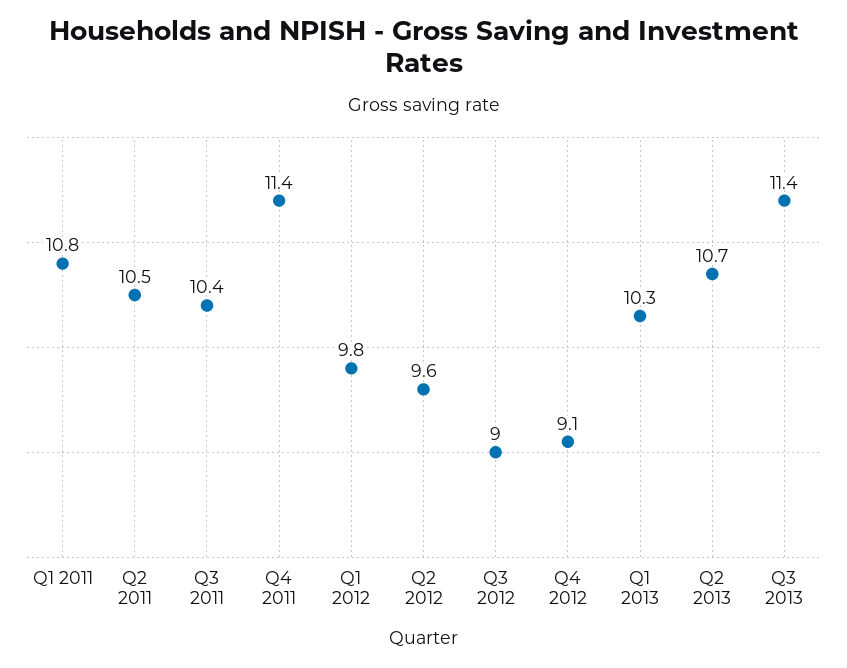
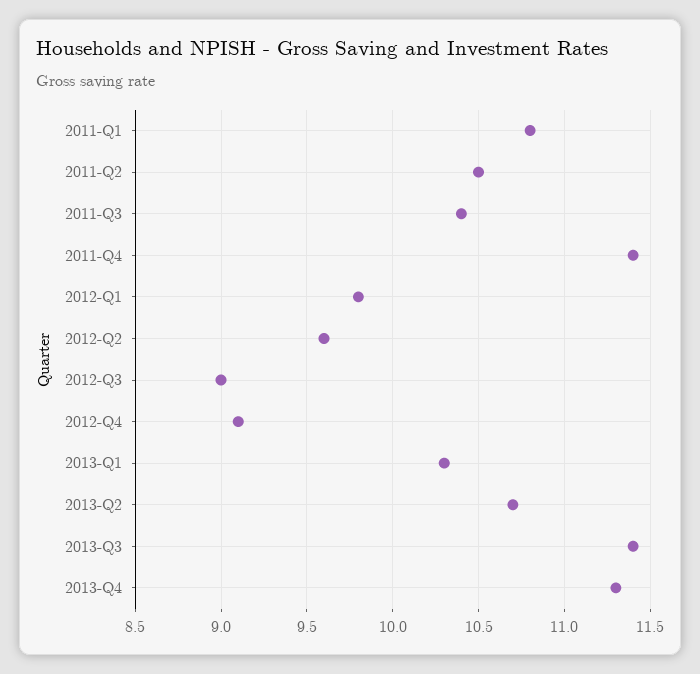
2013-Q4: none -> 11.3

